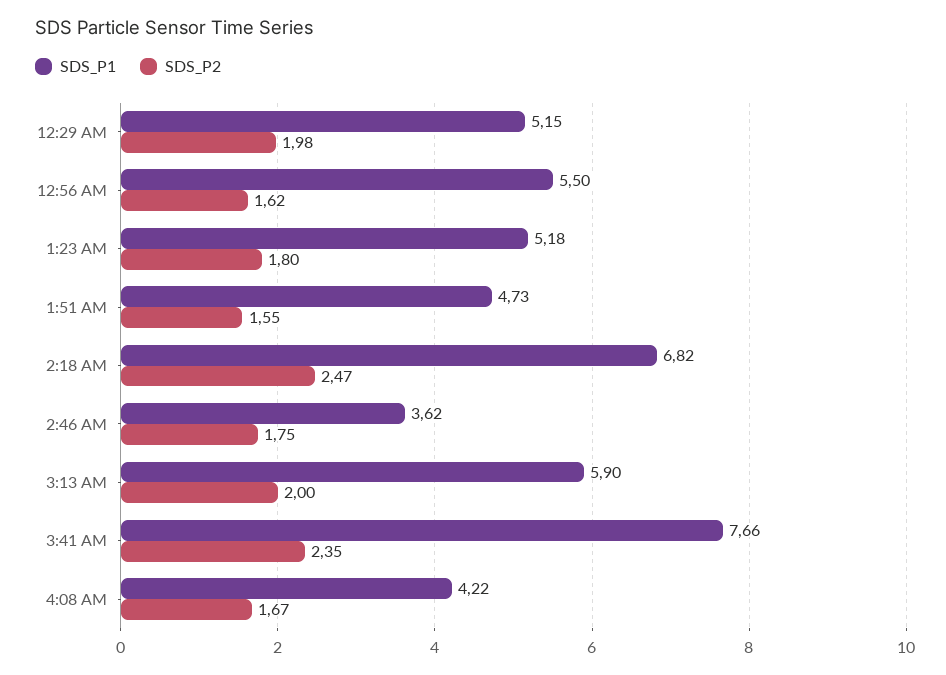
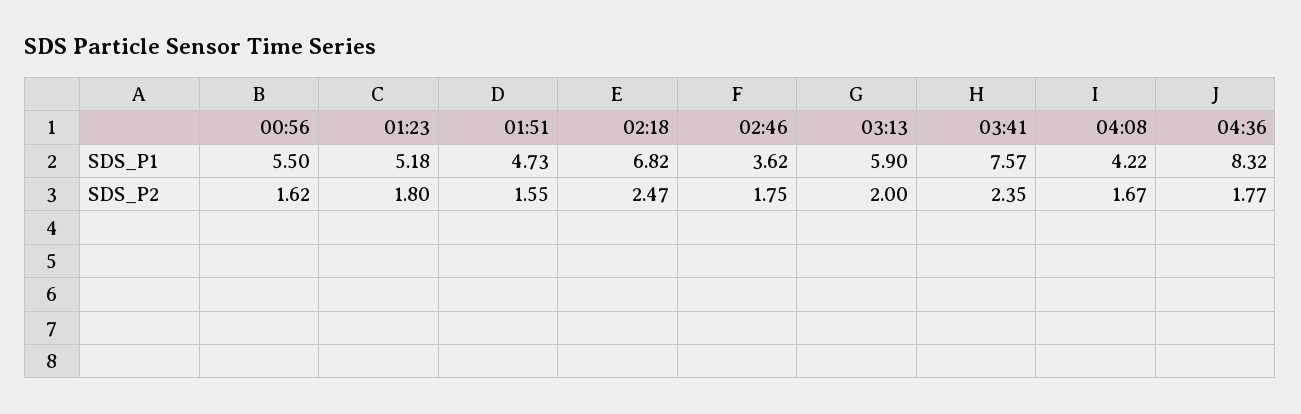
SDS_P1, 12:29 AM: 5.15 -> none
SDS_P2, 12:29 AM: 1.98 -> none
SDS_P1, 3:41 AM: 7.66 -> 7.57
SDS_P1, 04:36: none -> 8.32
SDS_P2, 04:36: none -> 1.77

